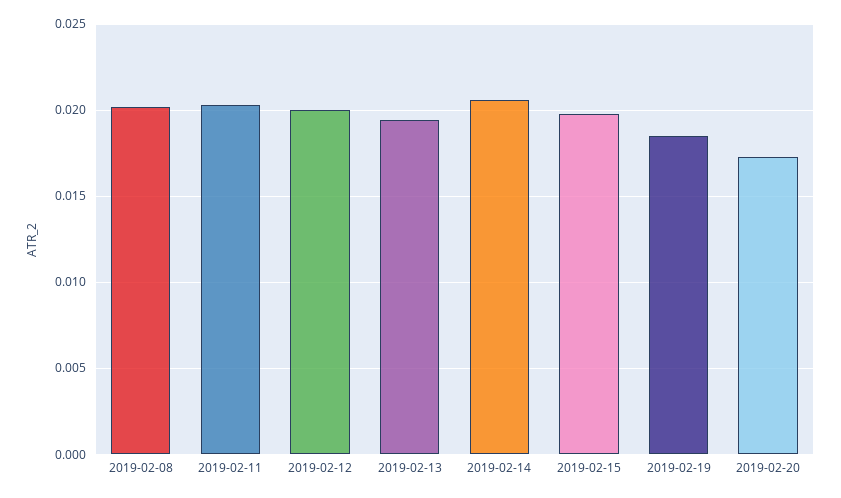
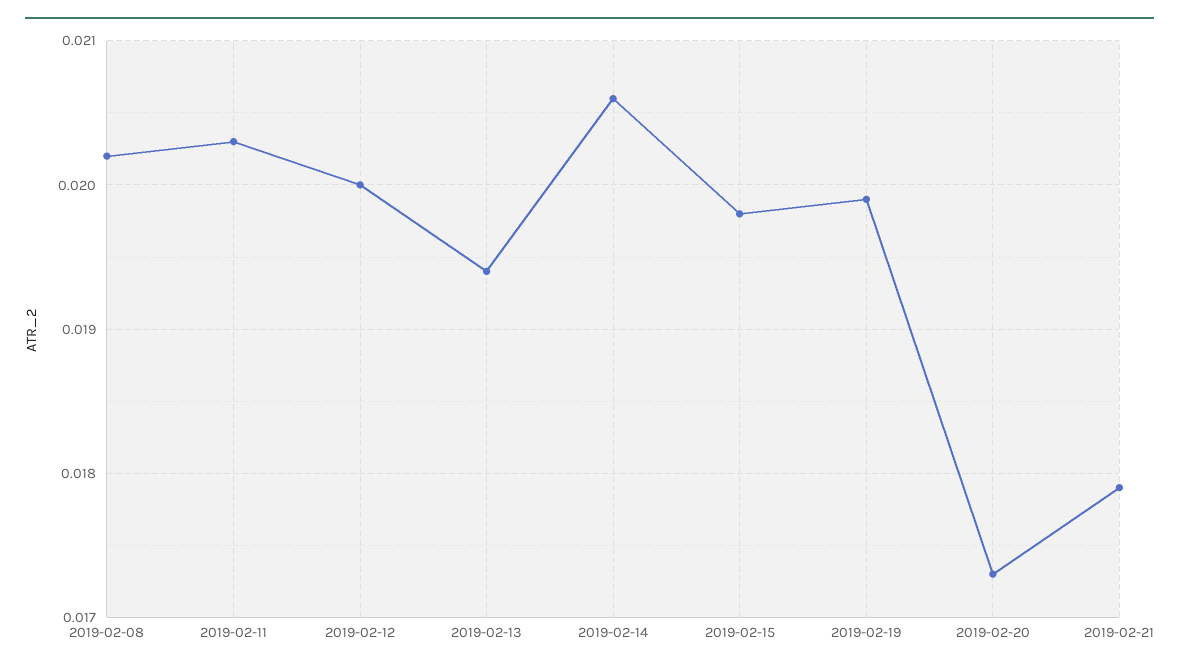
2019-02-19: 0.0185 -> 0.0199
2019-02-21: none -> 0.0179

